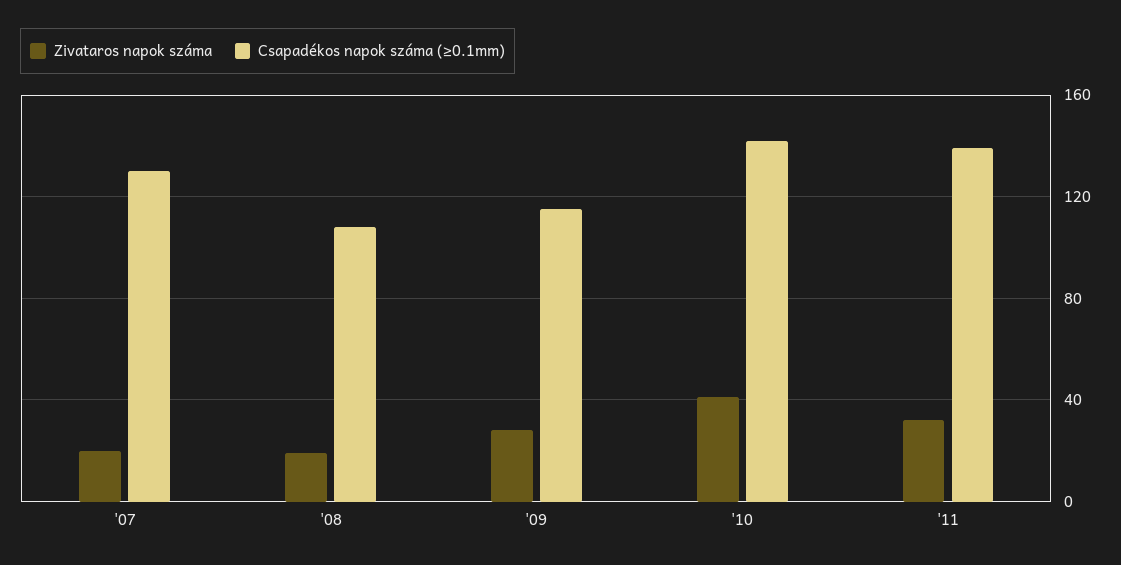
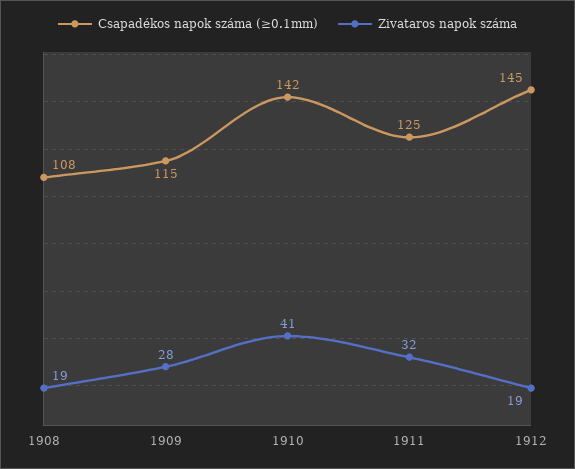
Zivataros napok száma, '07: 20 -> none
Csapadékos napok száma (≥0.1mm), '07: 130 -> none
Csapadékos napok száma (≥0.1mm), '11: 140 -> 125
Csapadékos napok száma (≥0.1mm), 1912: none -> 145
Zivataros napok száma, 1912: none -> 19

